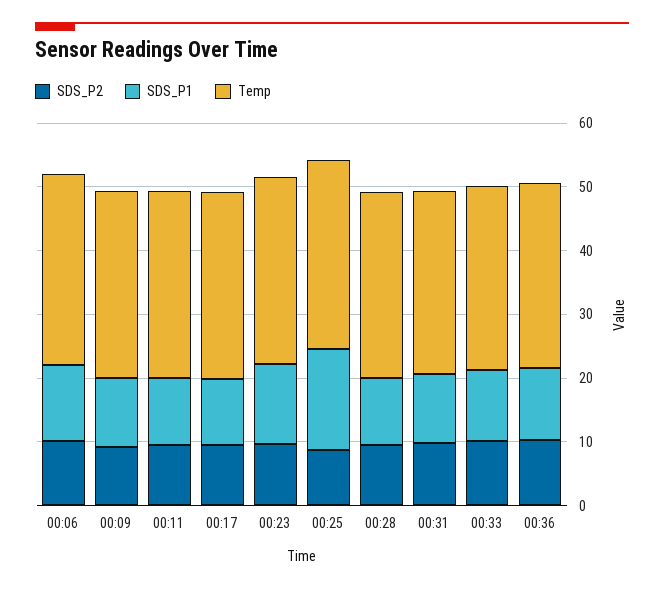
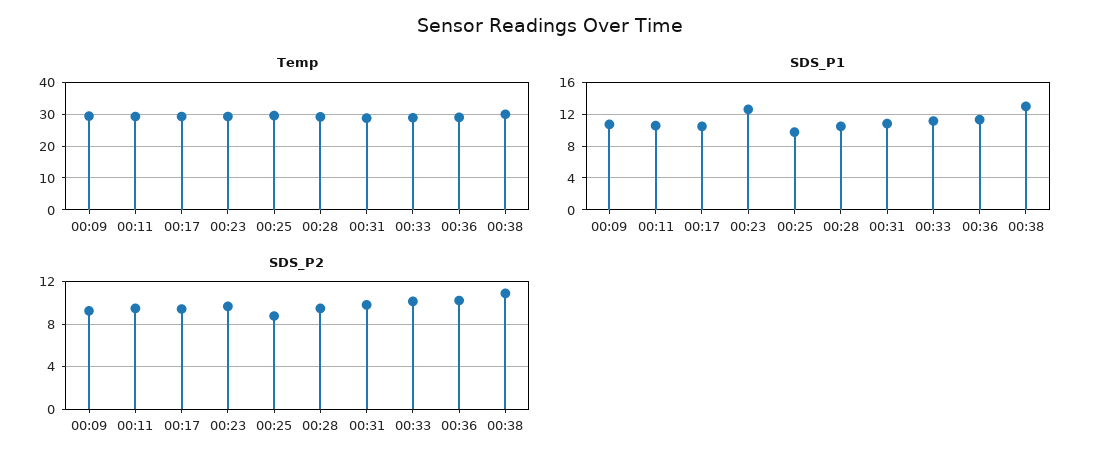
SDS_P2, 00:06: 10 -> none
SDS_P1, 00:06: 12 -> none
Temp, 00:06: 30 -> none
SDS_P1, 00:25: 16 -> 10
Temp, 00:38: none -> 30
SDS_P1, 00:38: none -> 13
SDS_P2, 00:38: none -> 11

